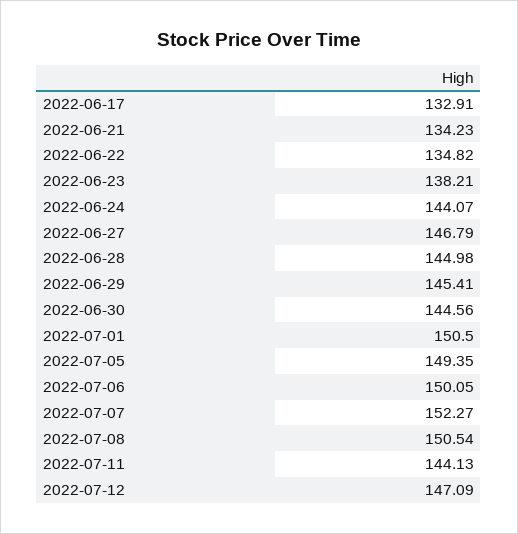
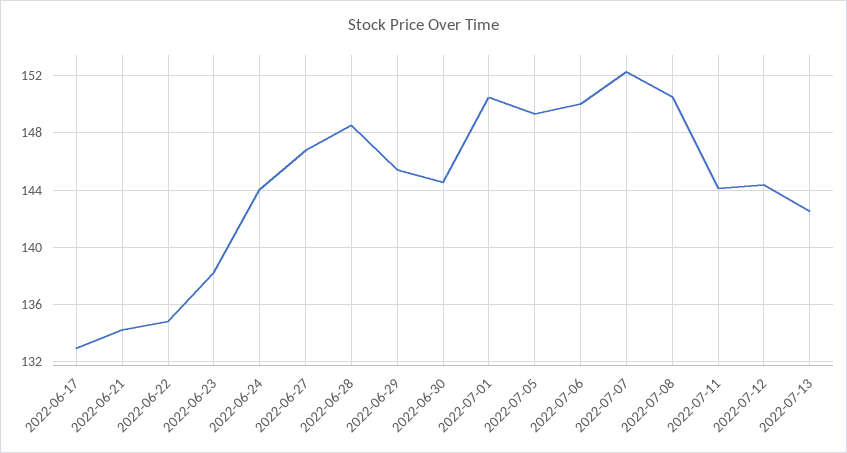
2022-06-28: 144.98 -> 148.5
2022-07-12: 147.09 -> 144.5
2022-07-13: none -> 142.5

